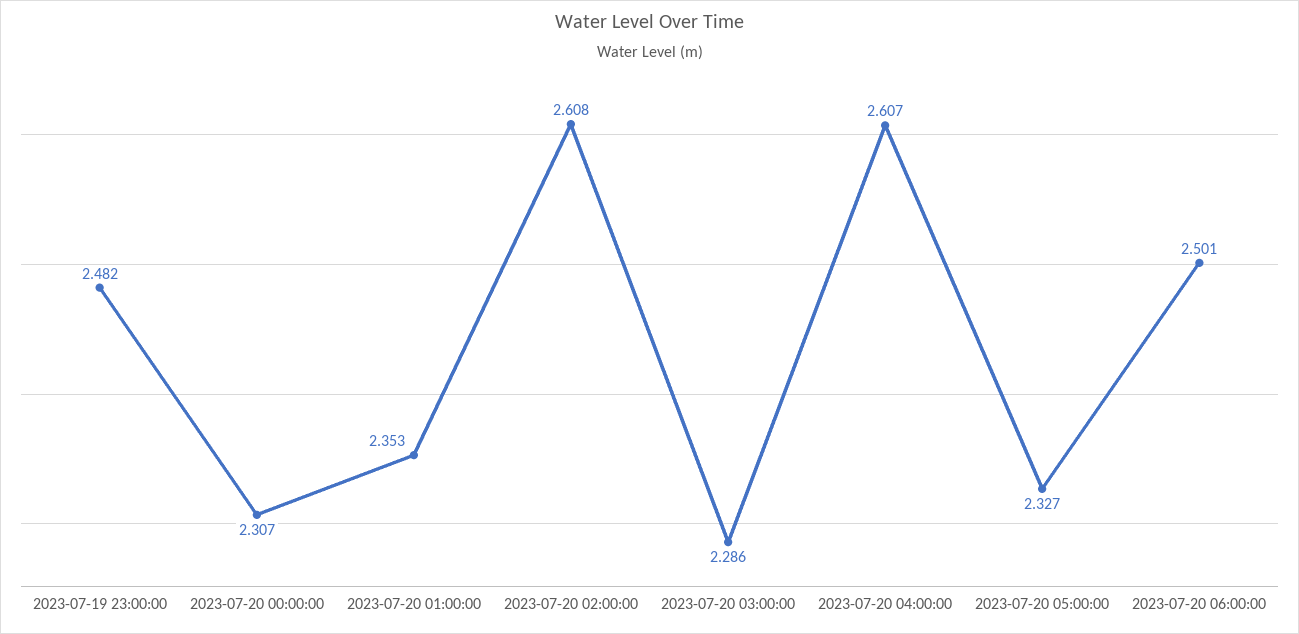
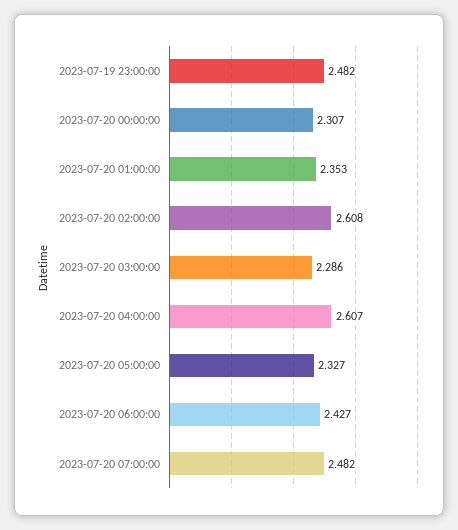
2023-07-20 06:00:00: 2.501 -> 2.427
2023-07-20 07:00:00: none -> 2.482

